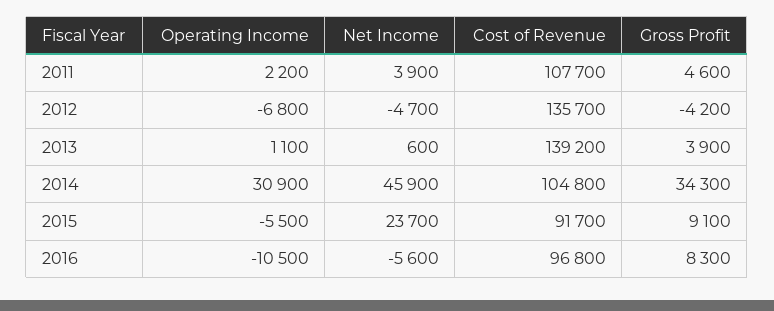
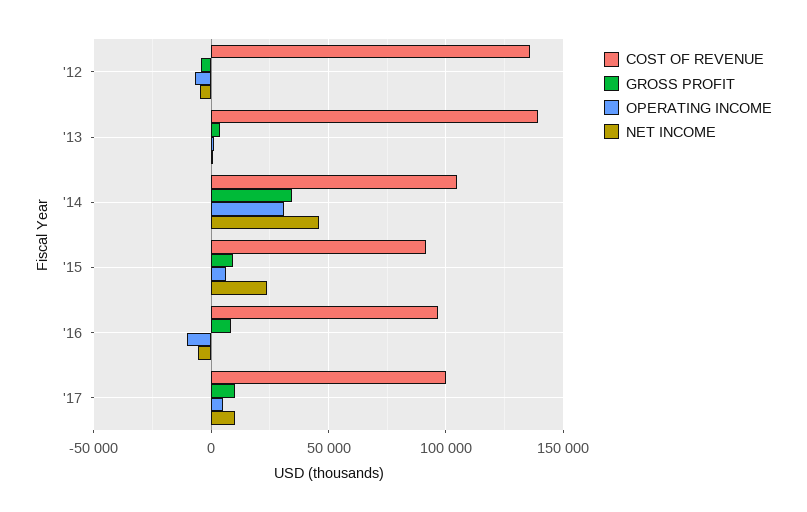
Operating Income, 2011: 2200 -> none
Net Income, 2011: 3900 -> none
Cost of Revenue, 2011: 107700 -> none
Gross Profit, 2011: 4600 -> none
Operating Income, 2015: -5500 -> 5000
Cost of Revenue, '17: none -> 100000
Gross Profit, '17: none -> 10000
Operating Income, '17: none -> 5000
Net Income, '17: none -> 10000

